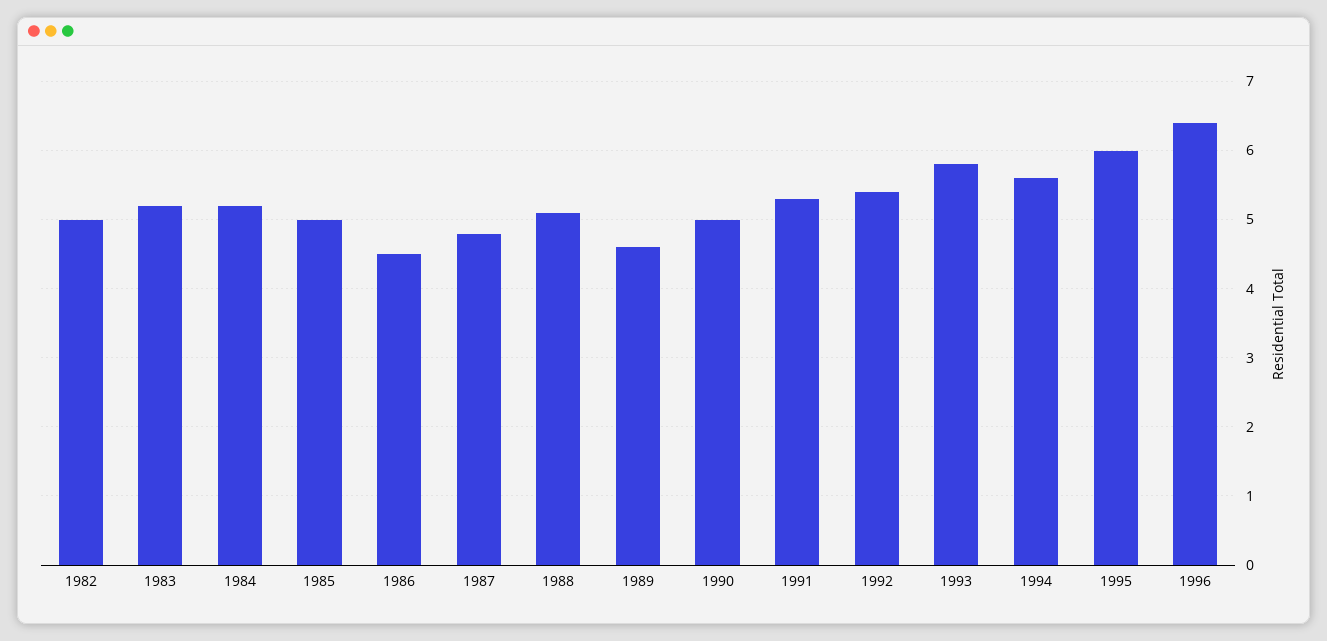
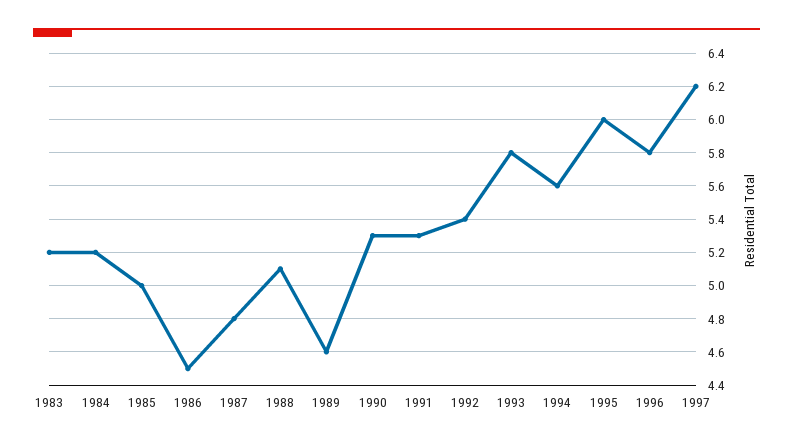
1982: 5 -> none
1990: 5 -> 5.3
1996: 6.4 -> 5.8
1997: none -> 6.2

